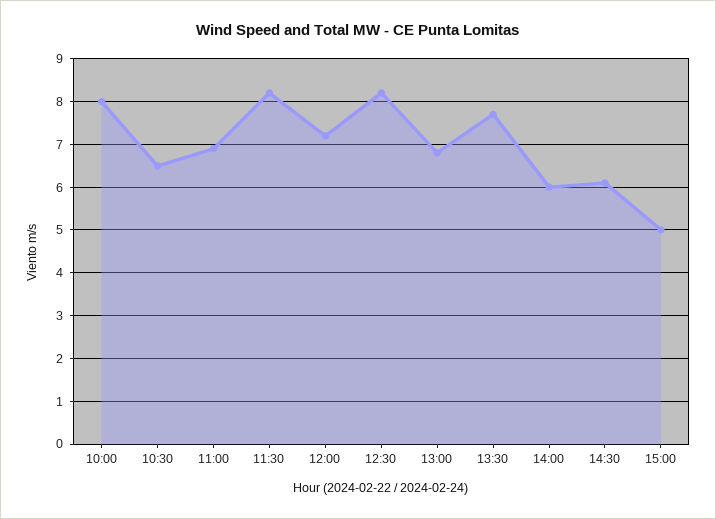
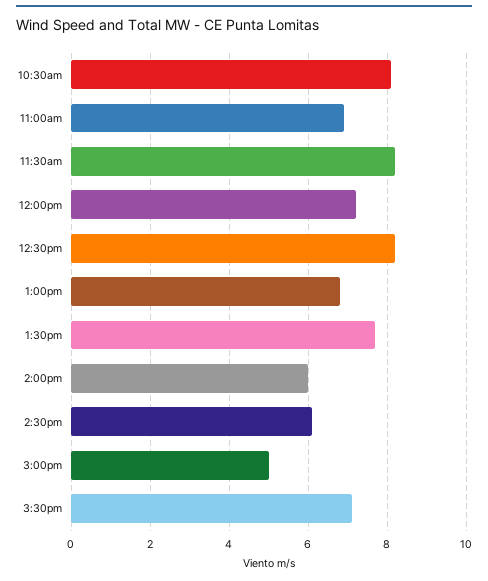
10:00: 8 -> none
10:30: 6.5 -> 8
3:30pm: none -> 7

